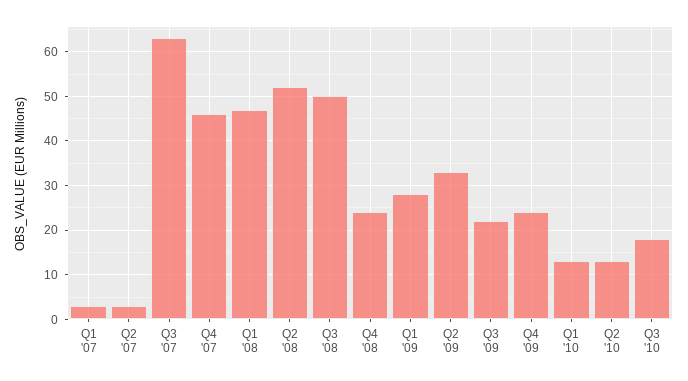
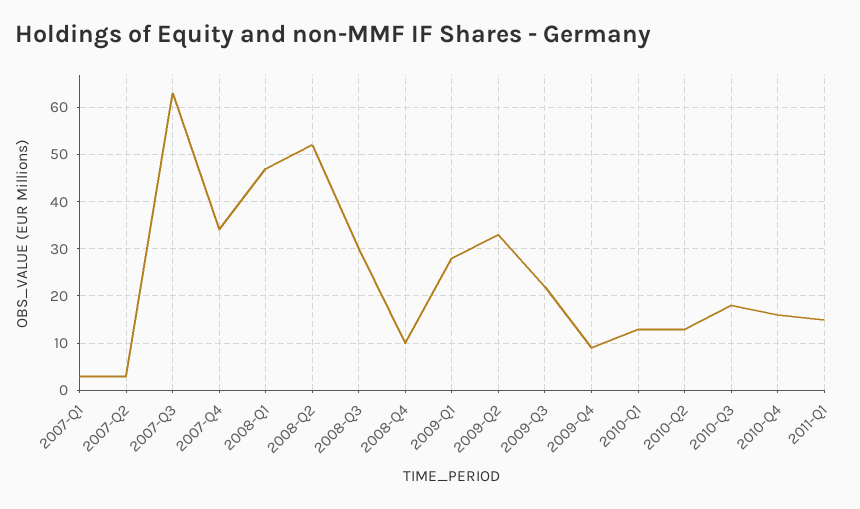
Q4 '07: 45 -> 35
Q3 '08: 50 -> 30
Q4 '08: 25 -> 10
Q4 '09: 25 -> 10
2010-Q4: none -> 15
2011-Q1: none -> 15

